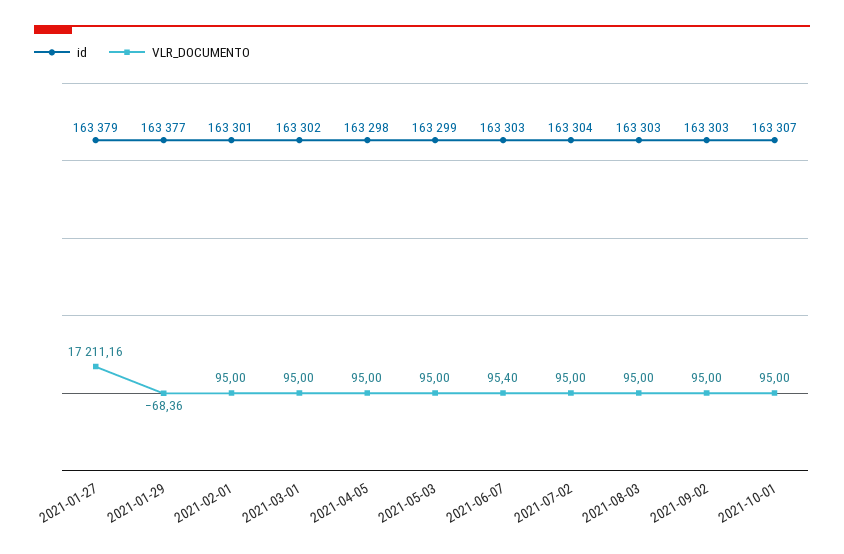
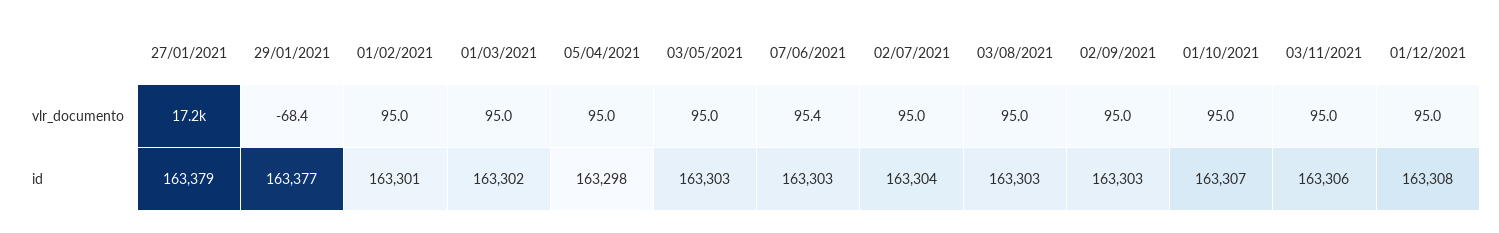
id, 2021-05-03: 163299 -> 163303
VLR_DOCUMENTO, 03/11/2021: none -> 95
VLR_DOCUMENTO, 01/12/2021: none -> 95
id, 03/11/2021: none -> 163306
id, 01/12/2021: none -> 163308

